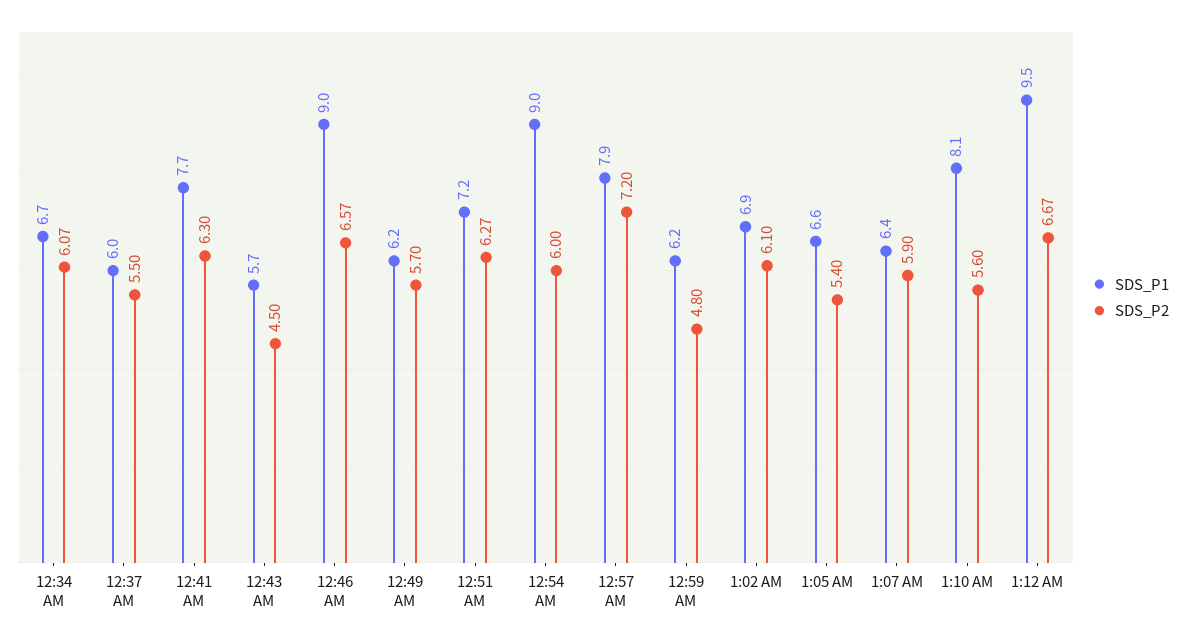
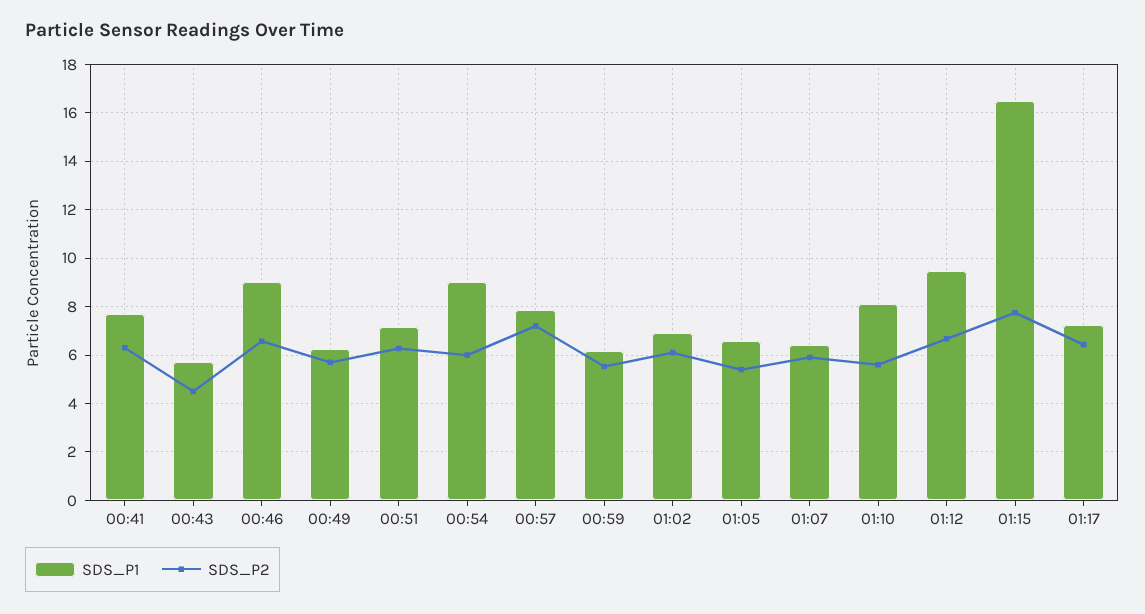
SDS_P1, 12:34 AM: 6.7 -> none
SDS_P2, 12:34 AM: 6.07 -> none
SDS_P1, 12:37 AM: 6 -> none
SDS_P2, 12:37 AM: 5.5 -> none
SDS_P2, 12:59 AM: 4.8 -> 5.5
SDS_P1, 01:15: none -> 16.5
SDS_P2, 01:15: none -> 7.75
SDS_P1, 01:17: none -> 7.25
SDS_P2, 01:17: none -> 6.5

